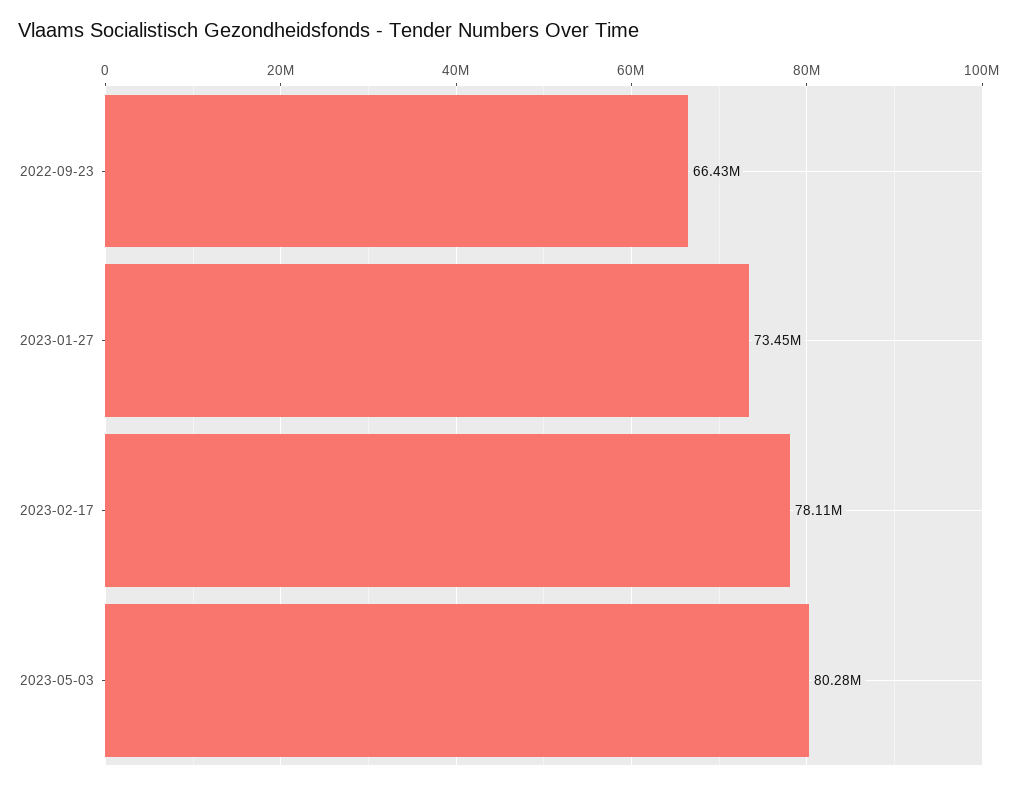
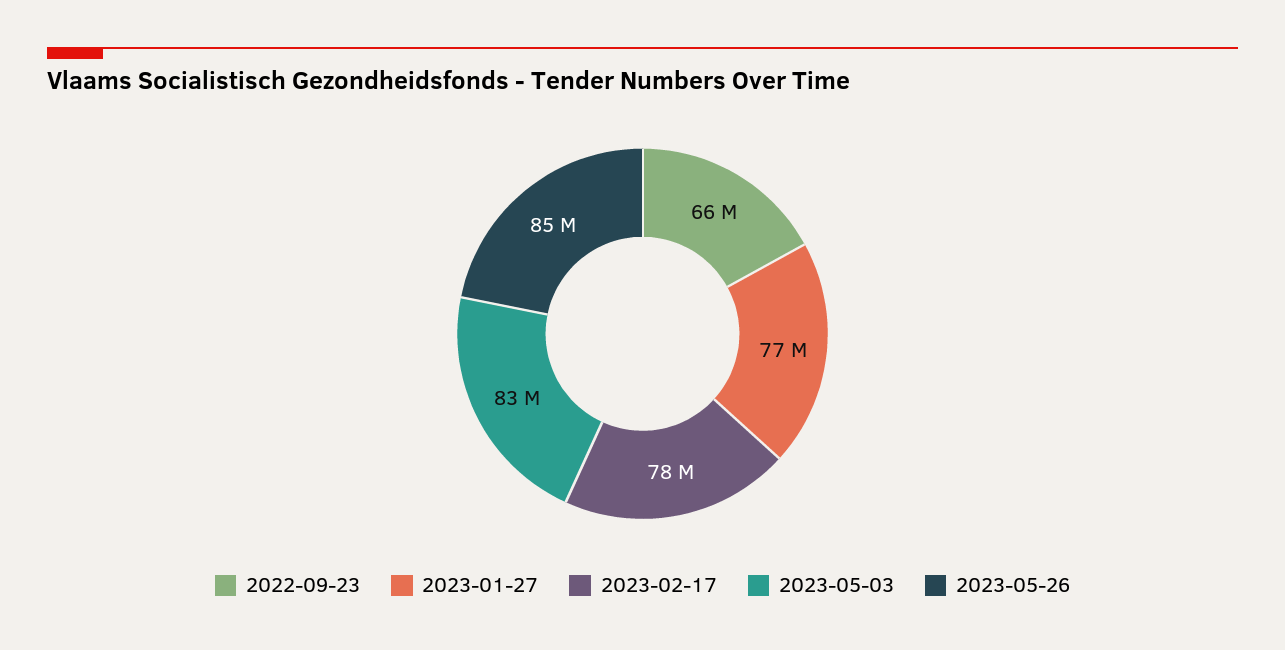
2023-01-27: 73450000 -> 77000000
2023-05-03: 80280000 -> 83000000
2023-05-26: none -> 85000000

